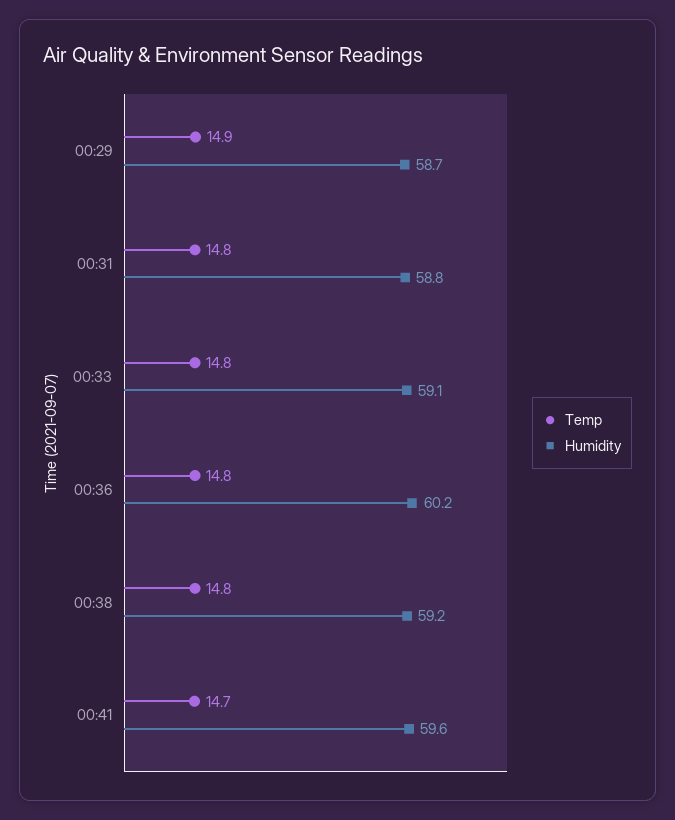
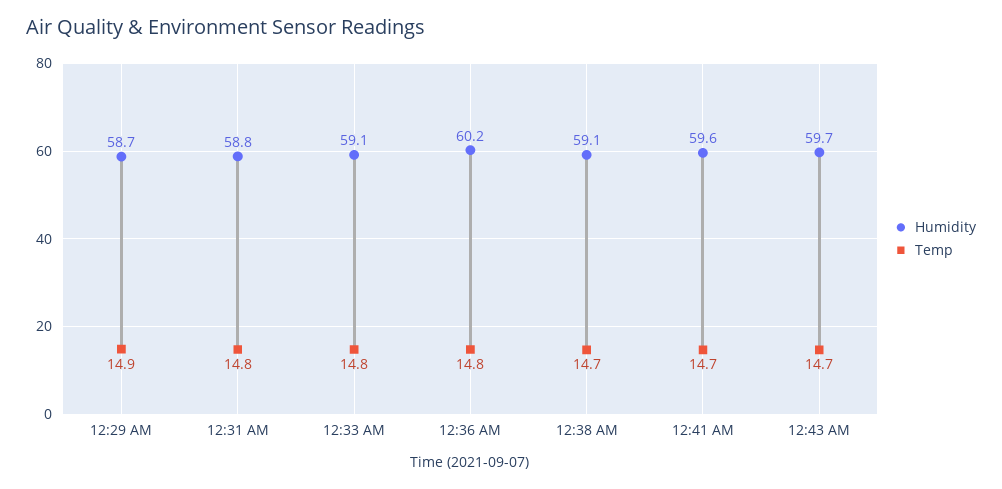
Temp, 00:38: 14.8 -> 14.7
Humidity, 00:38: 59.2 -> 59.1
Humidity, 12:43 AM: none -> 59.7
Temp, 12:43 AM: none -> 14.7

